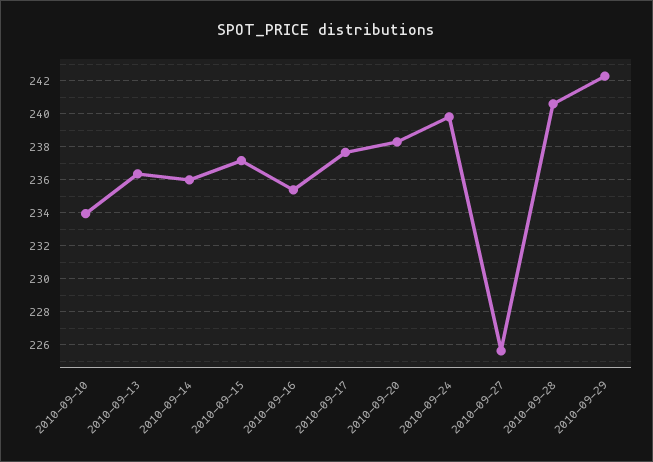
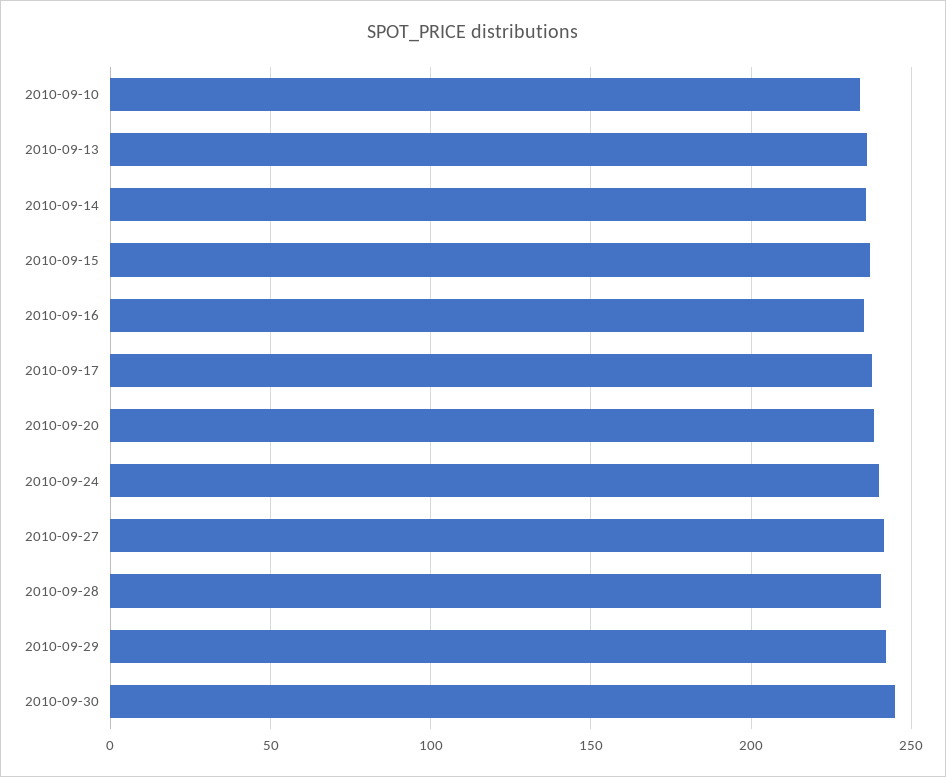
2010-09-27: 225.5 -> 240
2010-09-30: none -> 245

